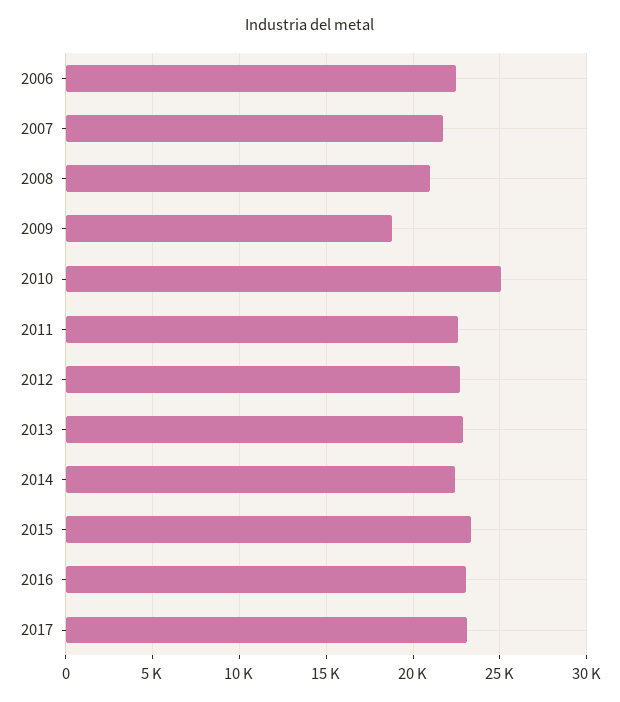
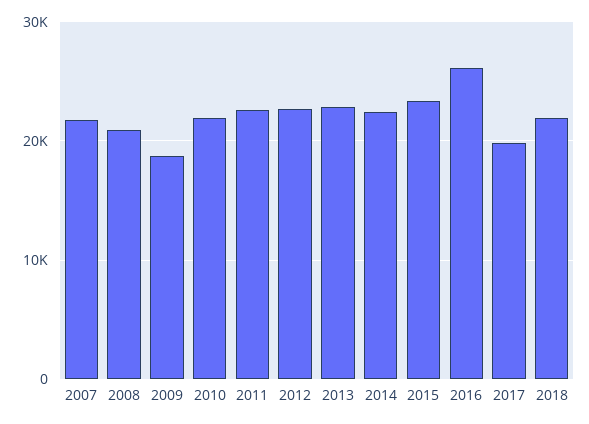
2006: 22500 -> none
2010: 25000 -> 22000
2016: 23000 -> 26000
2017: 23000 -> 20000
2018: none -> 22000

